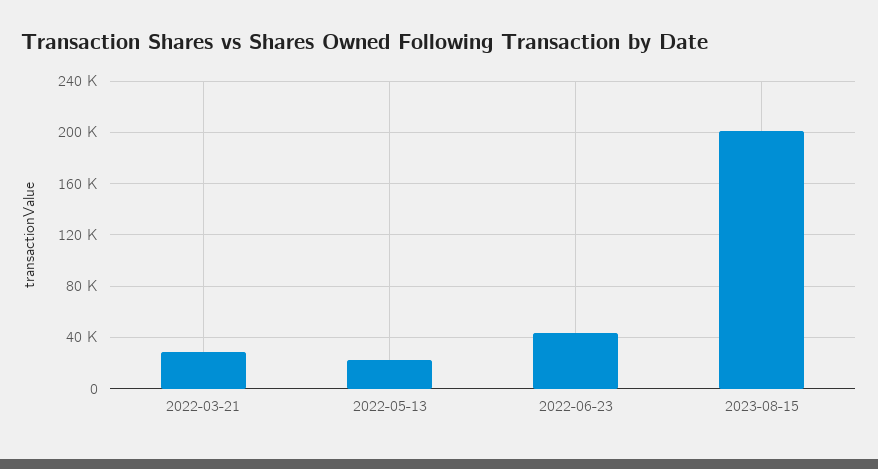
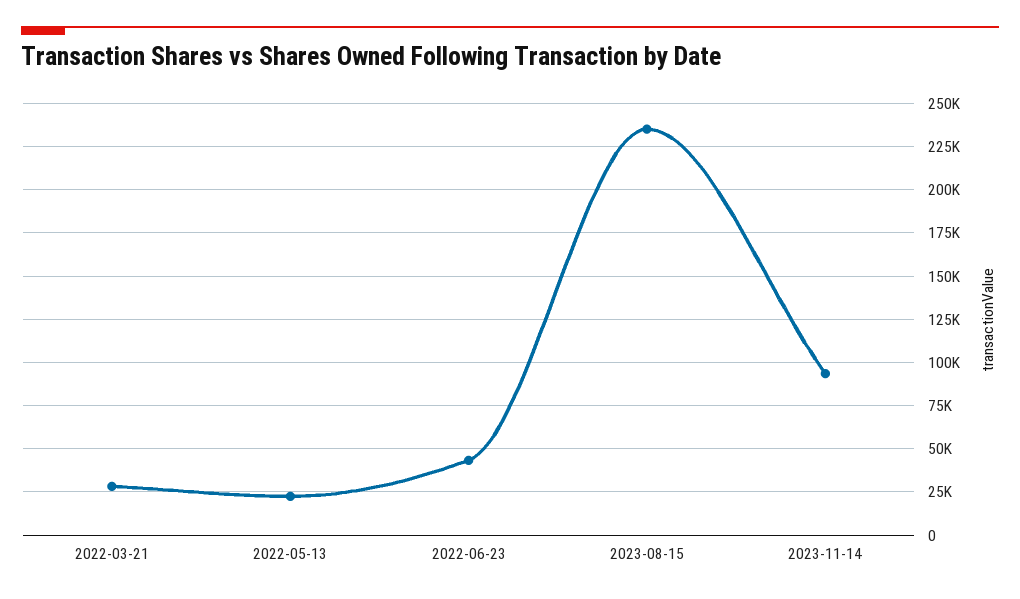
2023-08-15: 200000 -> 235000
2023-11-14: none -> 95000

